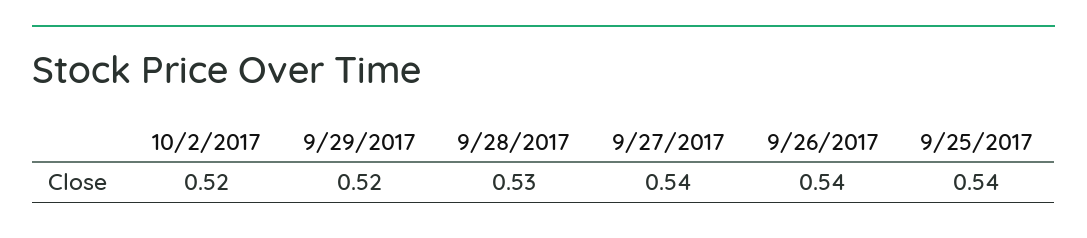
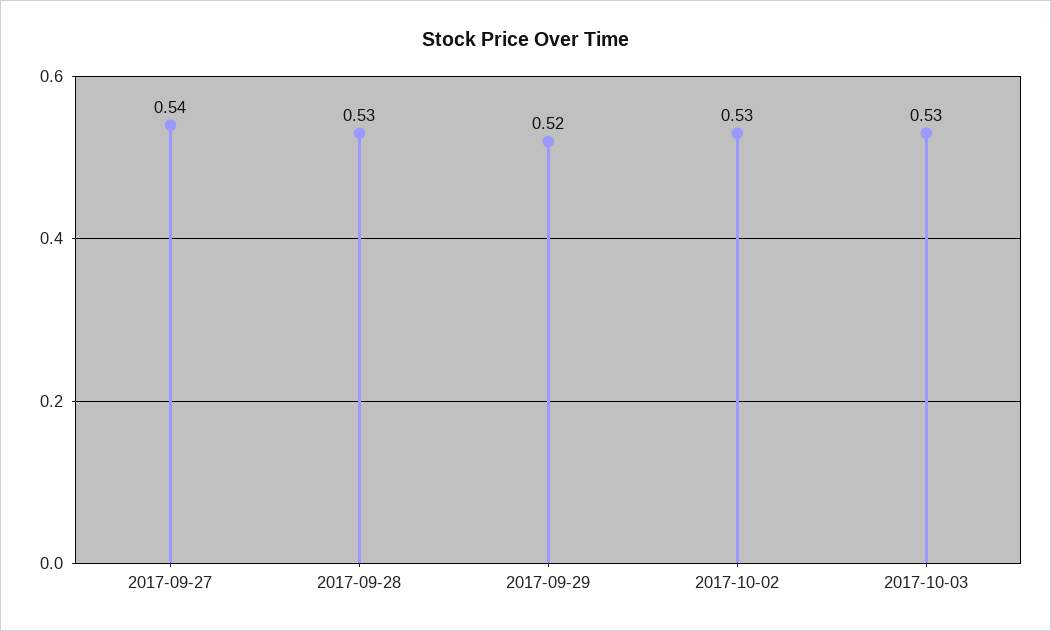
10/2/2017: 0.52 -> 0.53
9/26/2017: 0.54 -> none
9/25/2017: 0.54 -> none
2017-10-03: none -> 0.53

